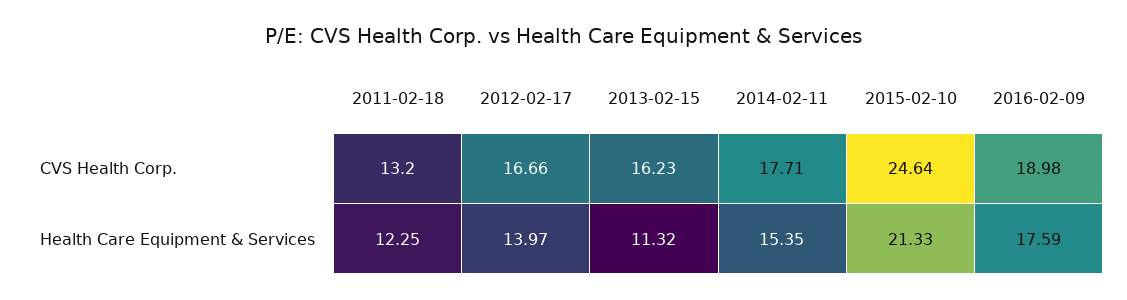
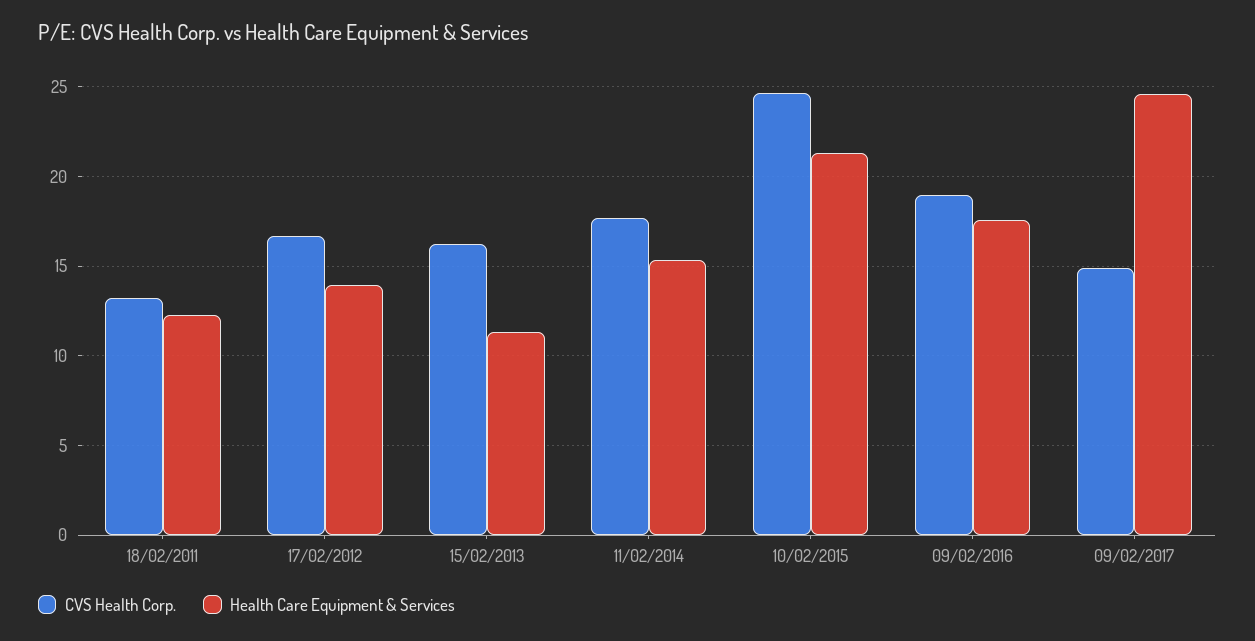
CVS Health Corp., 09/02/2017: none -> 15
Health Care Equipment & Services, 09/02/2017: none -> 24.5

